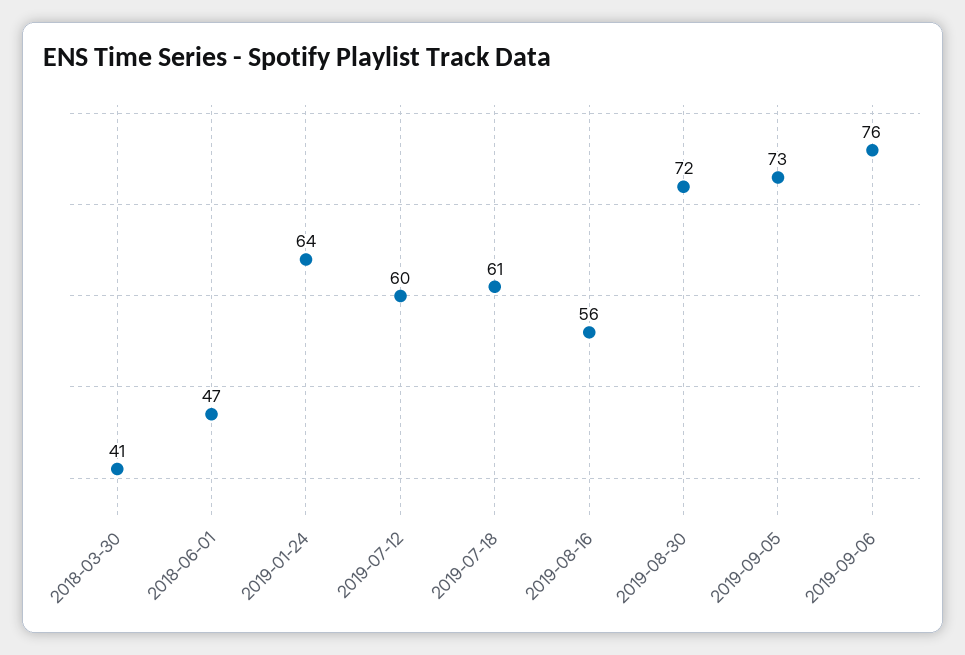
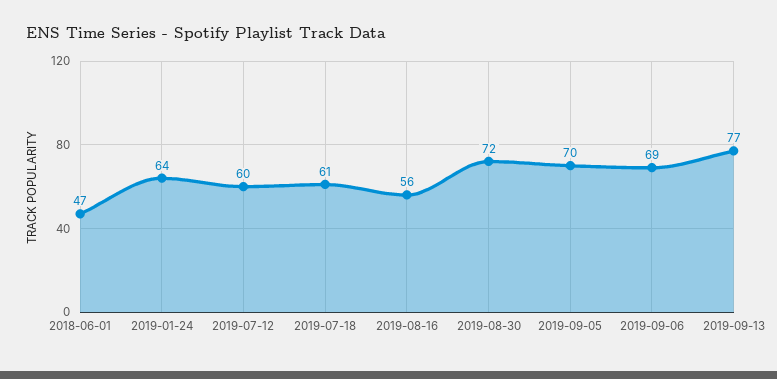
2018-03-30: 41 -> none
2019-09-05: 73 -> 70
2019-09-06: 76 -> 69
2019-09-13: none -> 77

